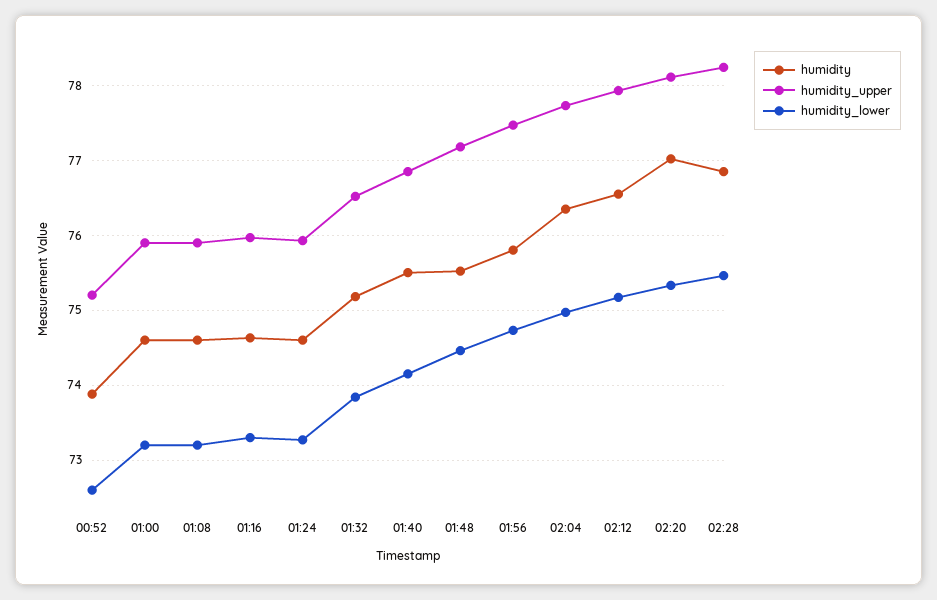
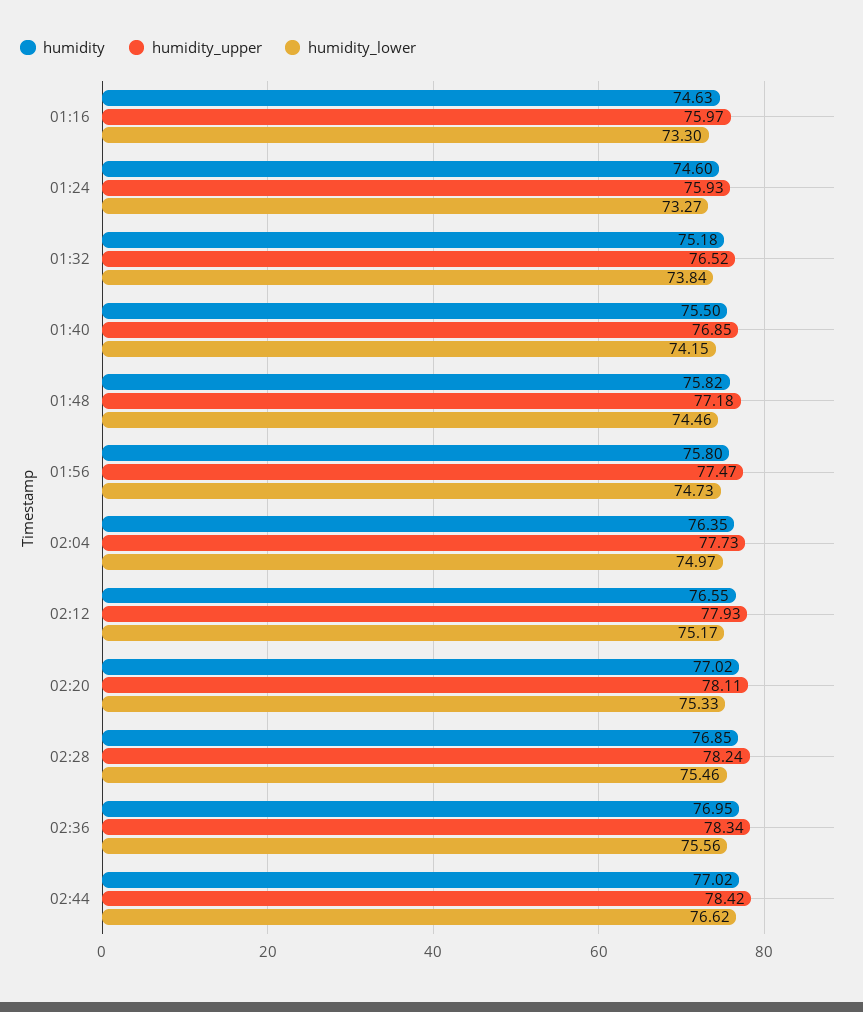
humidity, 00:52: 73.9 -> none
humidity_upper, 00:52: 75.2 -> none
humidity_lower, 00:52: 72.6 -> none
humidity, 01:00: 74.6 -> none
humidity_upper, 01:00: 75.9 -> none
humidity_lower, 01:00: 73.2 -> none
humidity, 01:08: 74.6 -> none
humidity_upper, 01:08: 75.9 -> none
humidity_lower, 01:08: 73.2 -> none
humidity, 01:48: 75.5 -> 75.82
humidity, 02:36: none -> 76.95
humidity_upper, 02:36: none -> 78.34
humidity_lower, 02:36: none -> 75.56
humidity, 02:44: none -> 77.02
humidity_upper, 02:44: none -> 78.42
humidity_lower, 02:44: none -> 76.62

